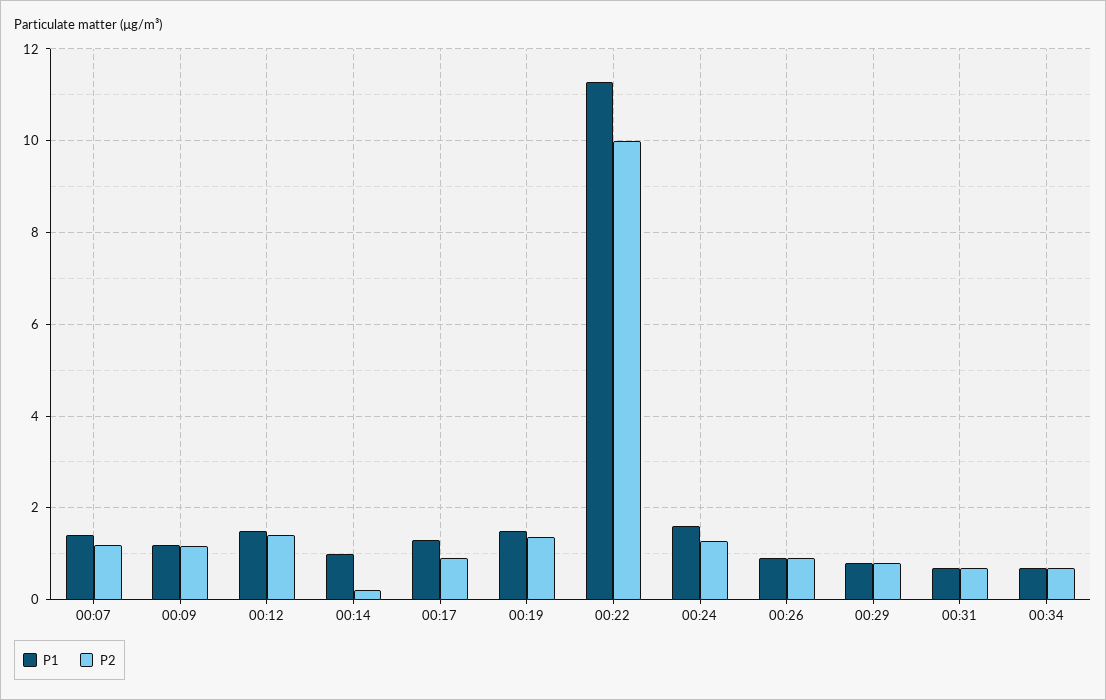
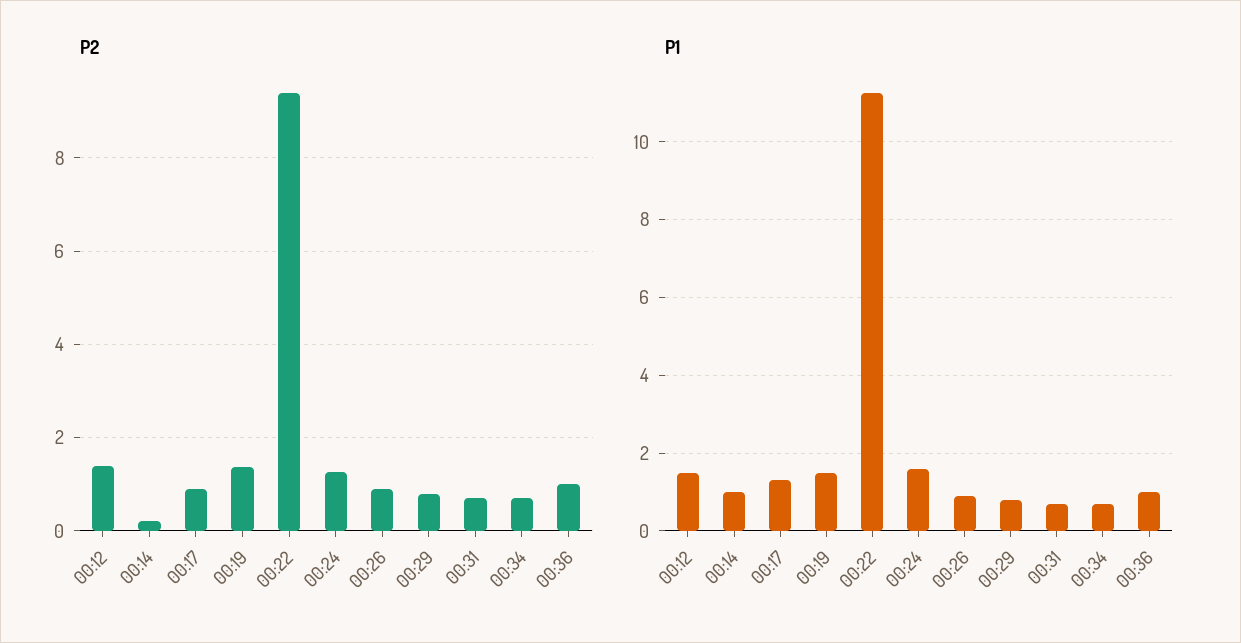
P1, 00:07: 1.4 -> none
P2, 00:07: 1.2 -> none
P1, 00:09: 1.2 -> none
P2, 00:09: 1.2 -> none
P2, 00:22: 10 -> 9.4
P2, 00:36: none -> 1
P1, 00:36: none -> 1

